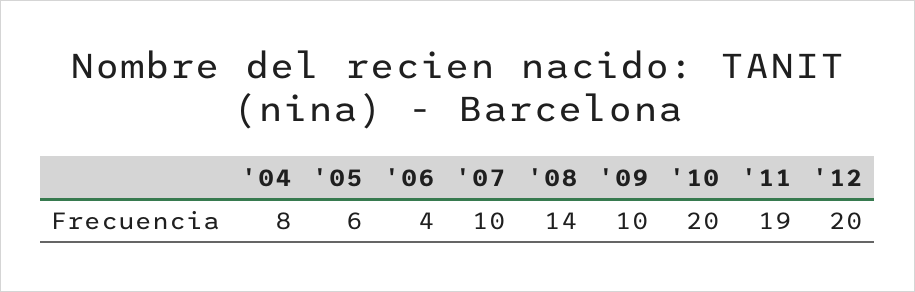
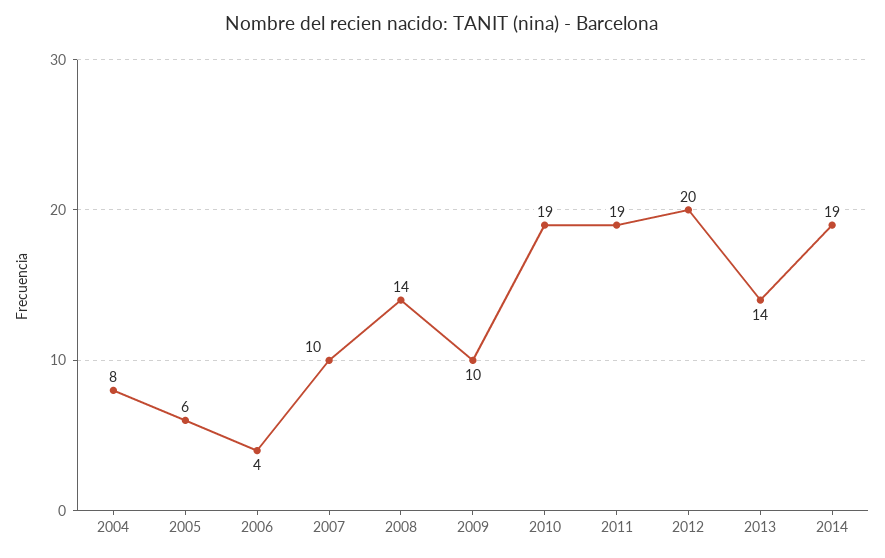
'10: 20 -> 19
2013: none -> 14
2014: none -> 19

